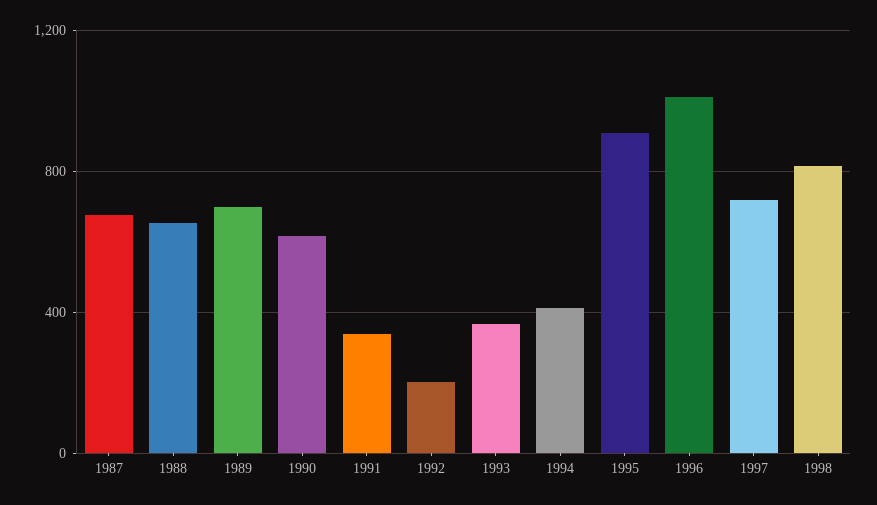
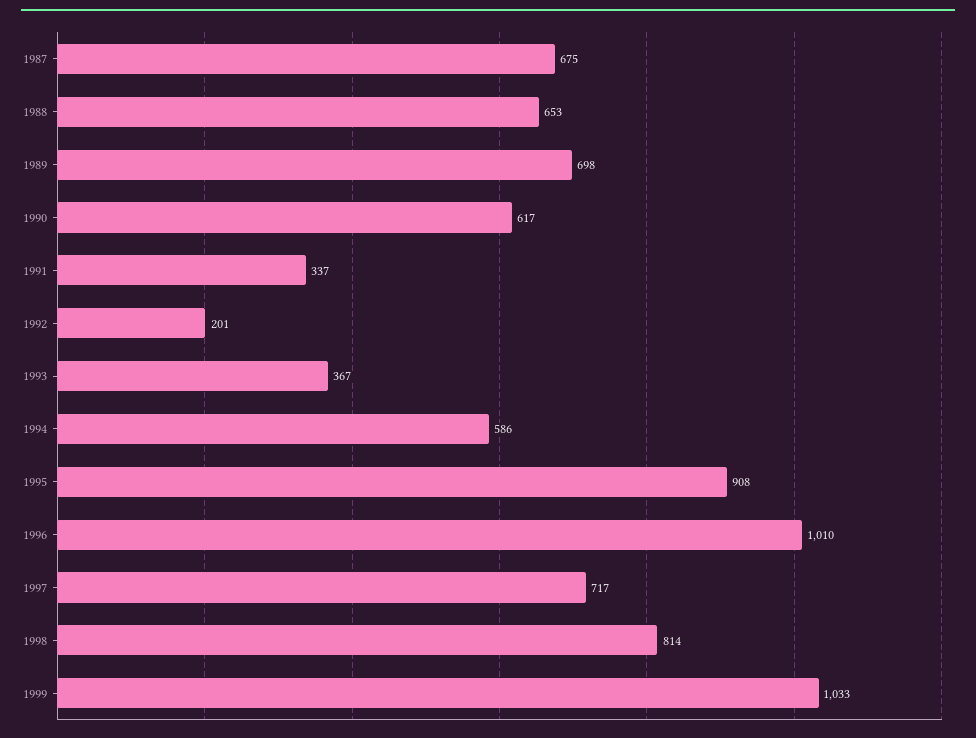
1994: 400 -> 586
1999: none -> 1033

